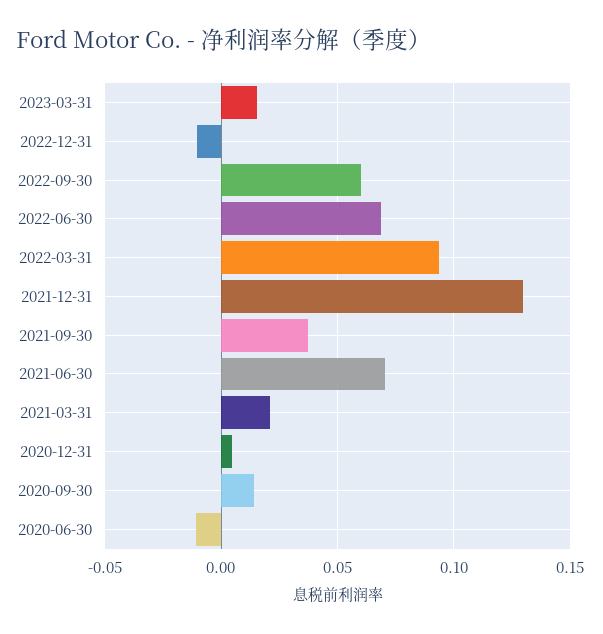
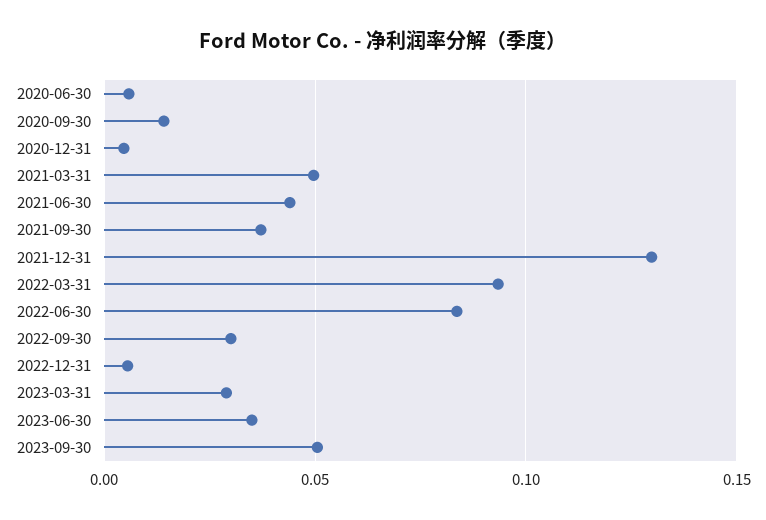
2023-03-31: 0.015 -> 0.03
2022-12-31: -0.01 -> 0.005
2022-09-30: 0.06 -> 0.03
2022-06-30: 0.07 -> 0.085
2021-06-30: 0.07 -> 0.045
2021-03-31: 0.02 -> 0.05
2020-06-30: -0.01 -> 0.005
2023-06-30: none -> 0.035
2023-09-30: none -> 0.05

